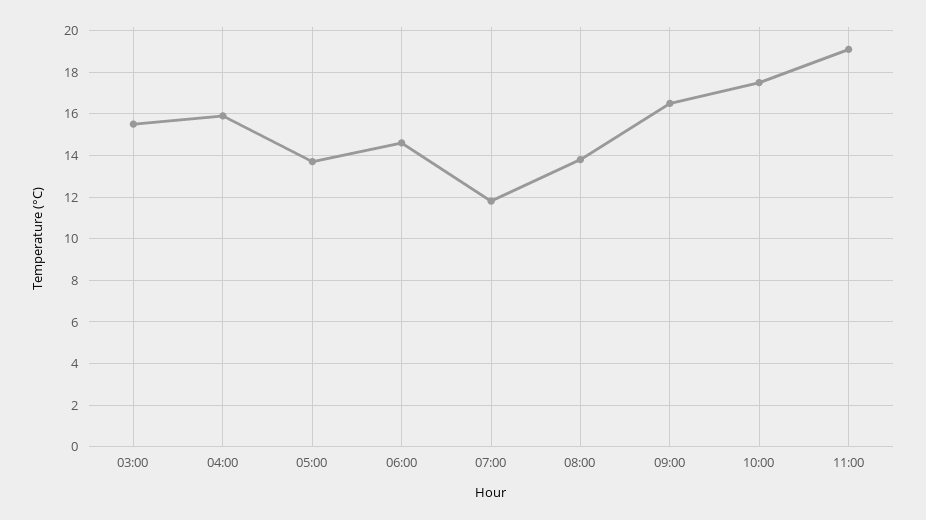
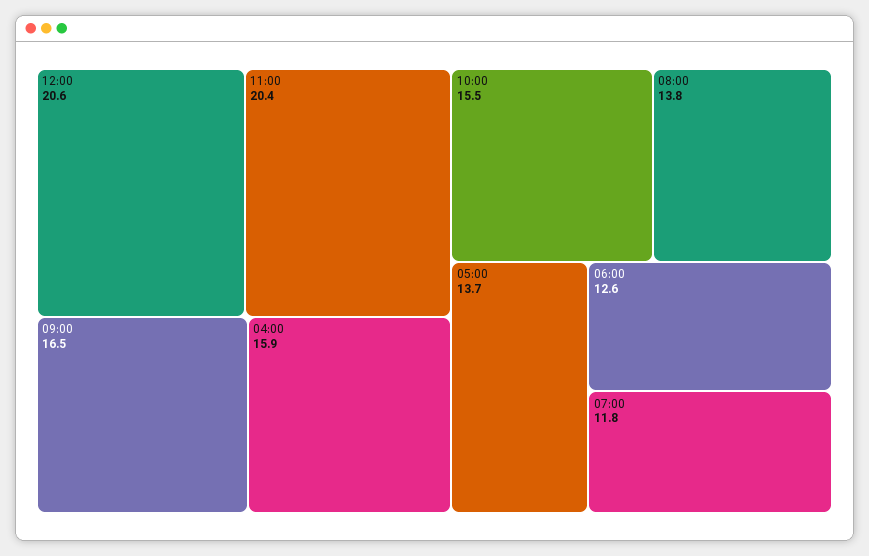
03:00: 15.5 -> none
06:00: 14.5 -> 12.6
10:00: 17.5 -> 15.5
11:00: 19 -> 20.4
12:00: none -> 20.6

